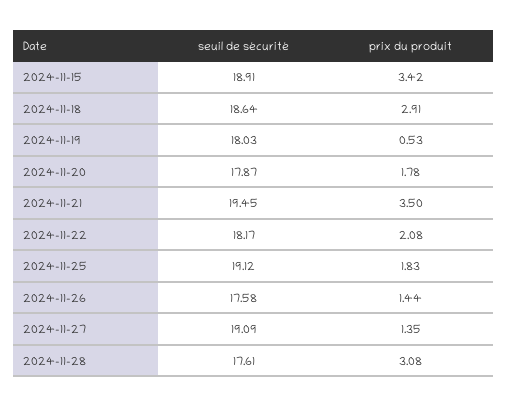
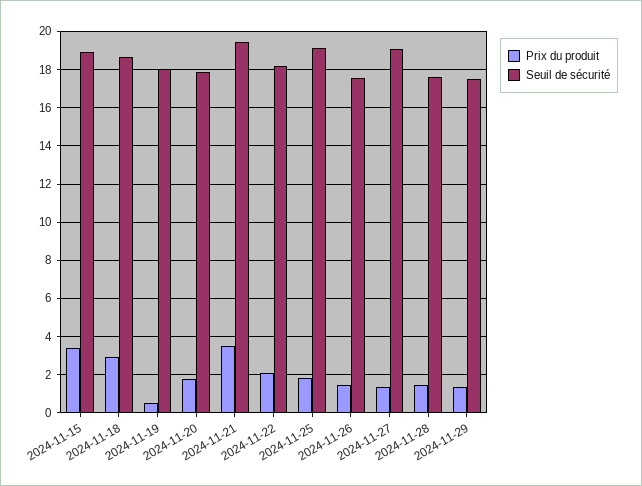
prix du produit, 2024-11-28: 3.08 -> 1.5
prix du produit, 2024-11-29: none -> 1.5
seuil de sécurité, 2024-11-29: none -> 17.5

